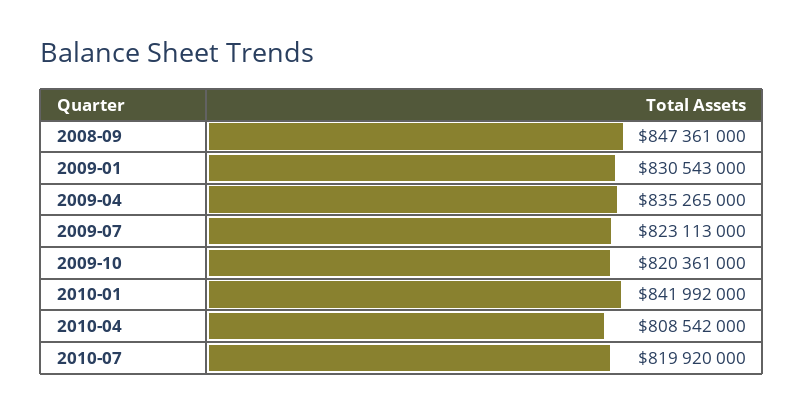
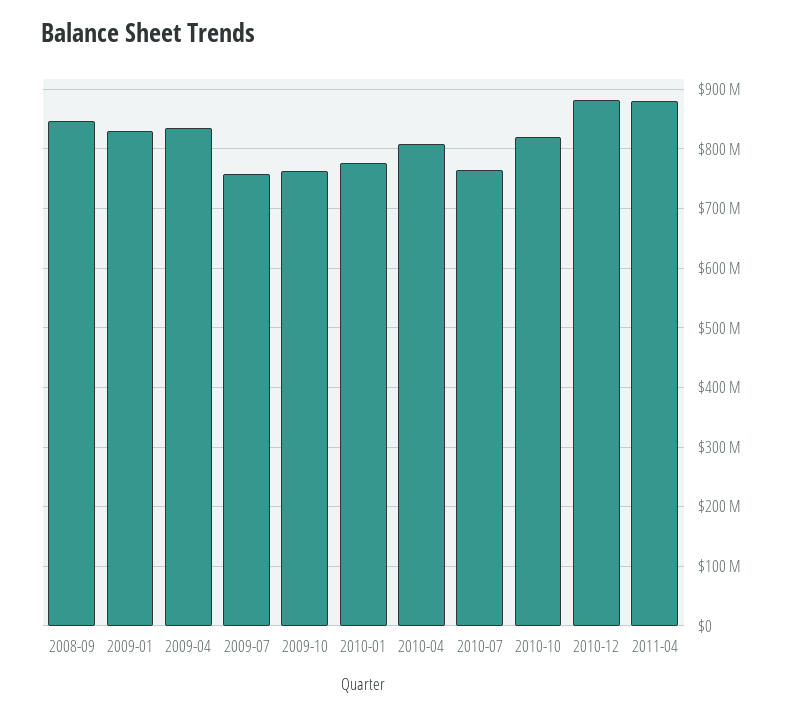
2009-07: 823113000 -> 760000000
2009-10: 820361000 -> 760000000
2010-01: 841992000 -> 780000000
2010-07: 819920000 -> 760000000
2010-10: none -> 820000000
2010-12: none -> 880000000
2011-04: none -> 880000000

